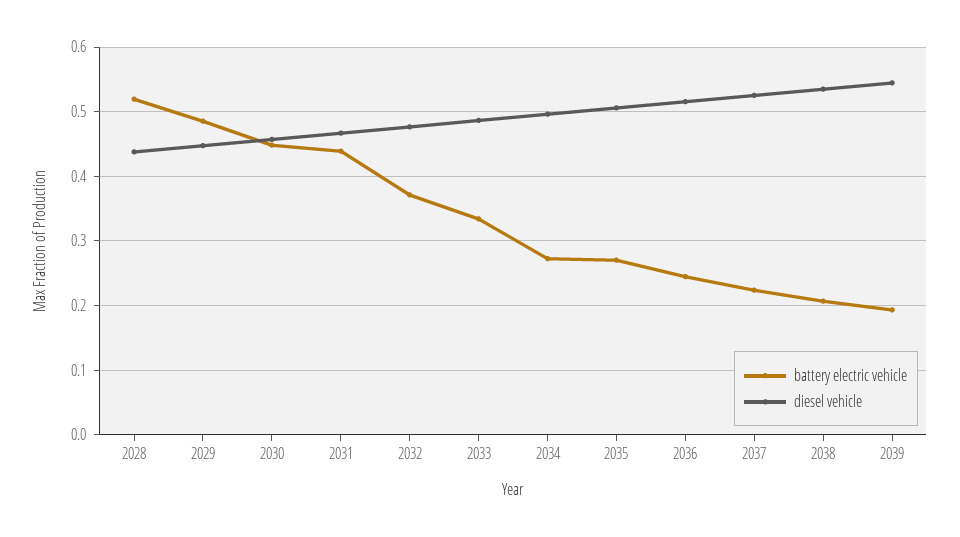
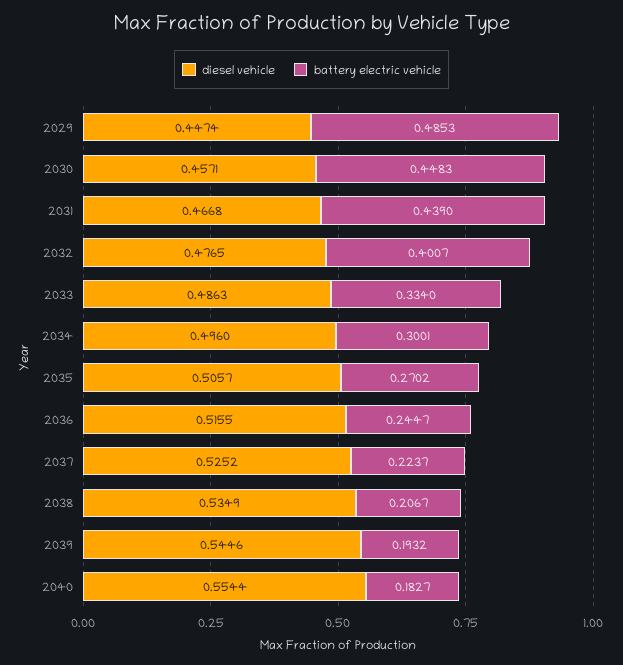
battery electric vehicle, 2028: 0.52 -> none
diesel vehicle, 2028: 0.44 -> none
battery electric vehicle, 2032: 0.37 -> 0.4007
battery electric vehicle, 2034: 0.27 -> 0.3001
diesel vehicle, 2040: none -> 0.5544
battery electric vehicle, 2040: none -> 0.1827

